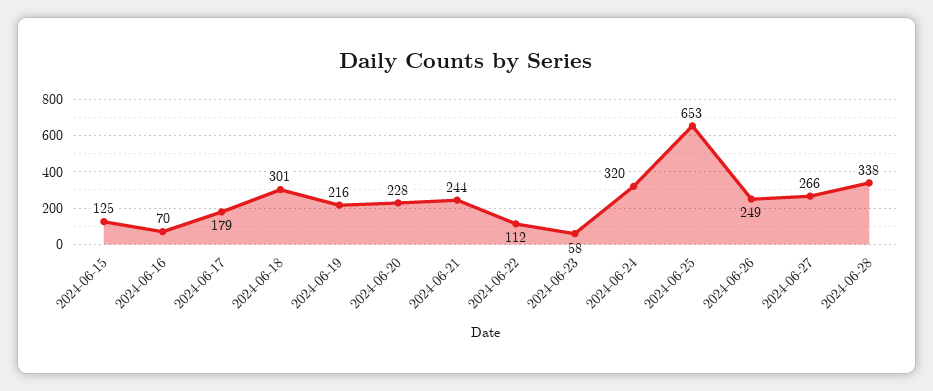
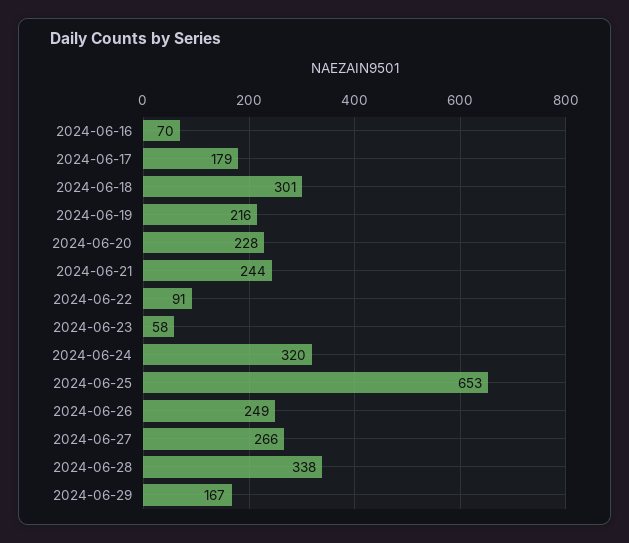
2024-06-15: 125 -> none
2024-06-22: 112 -> 91
2024-06-29: none -> 167

